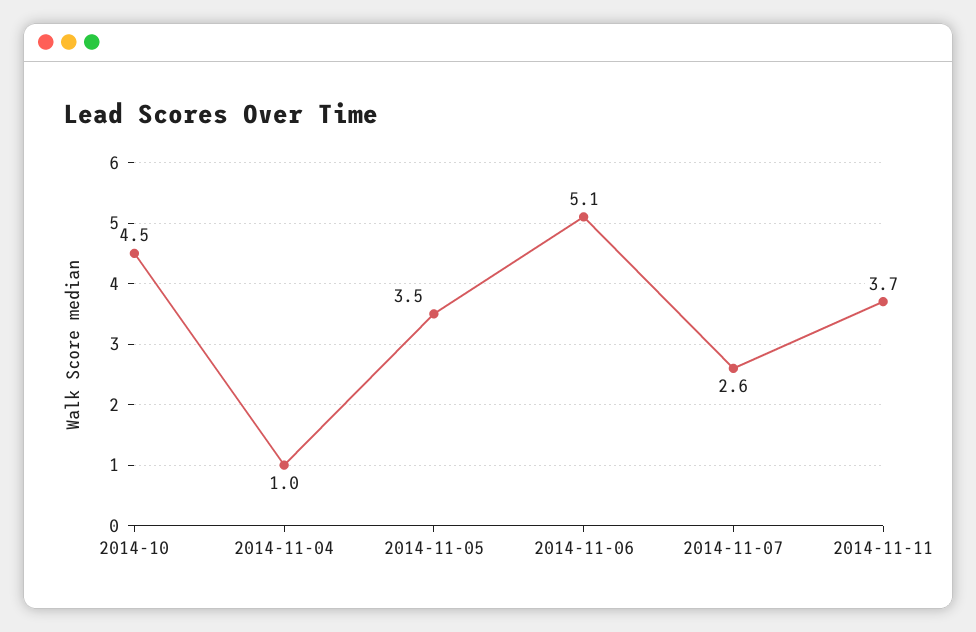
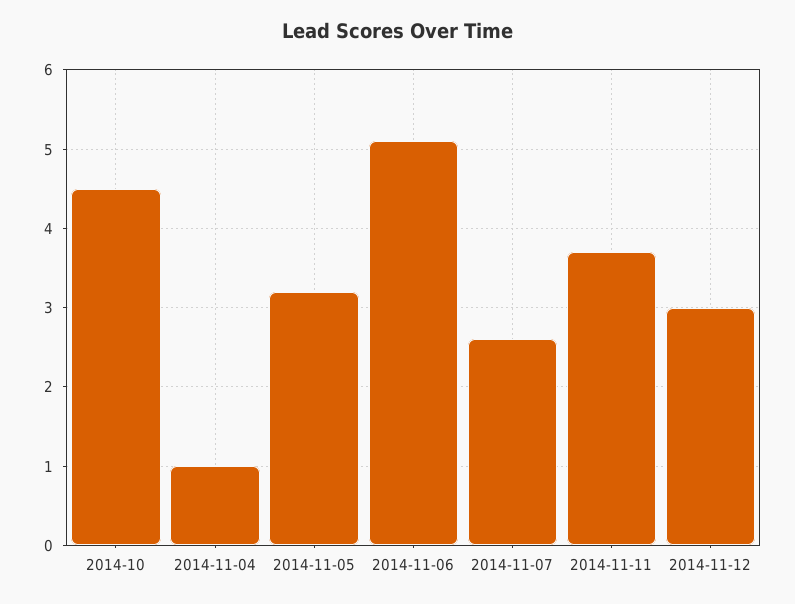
2014-11-05: 3.5 -> 3.2
2014-11-12: none -> 3

